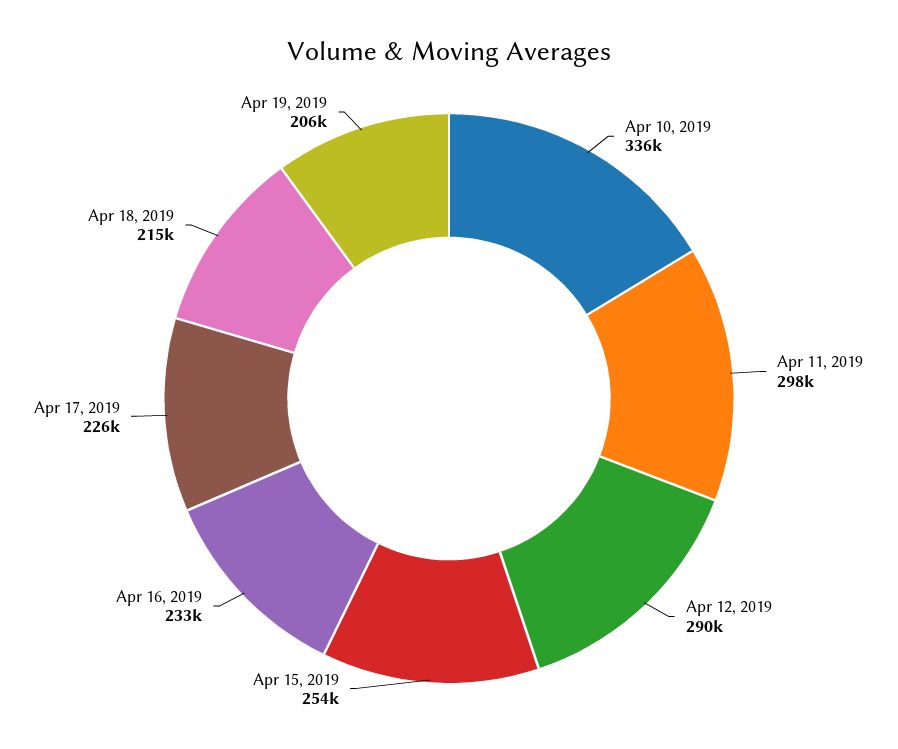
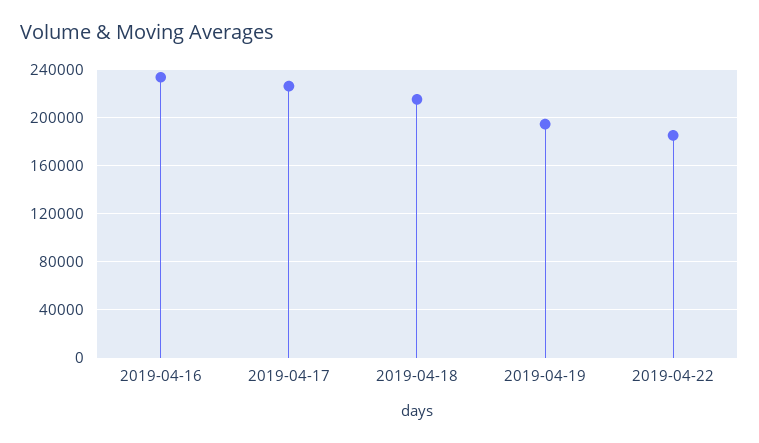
Apr 10, 2019: 336000 -> none
Apr 11, 2019: 298000 -> none
Apr 12, 2019: 290000 -> none
Apr 15, 2019: 254000 -> none
Apr 19, 2019: 206000 -> 195000
2019-04-22: none -> 185000

